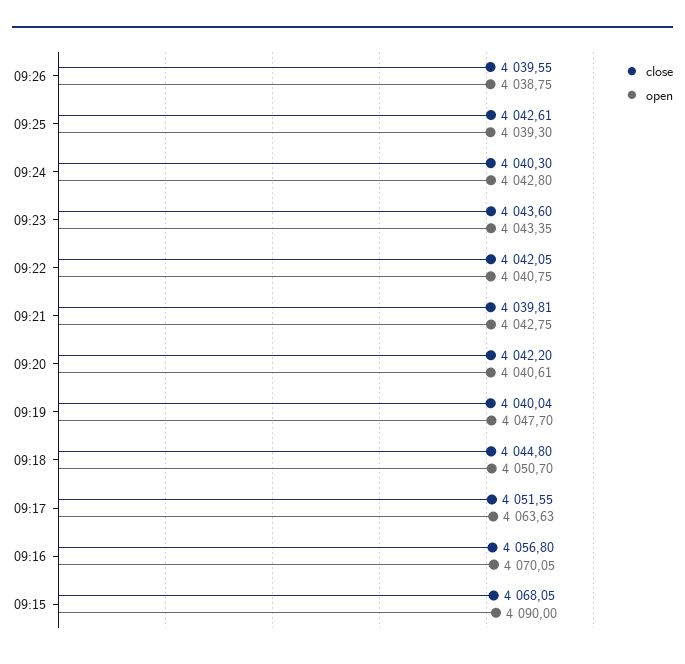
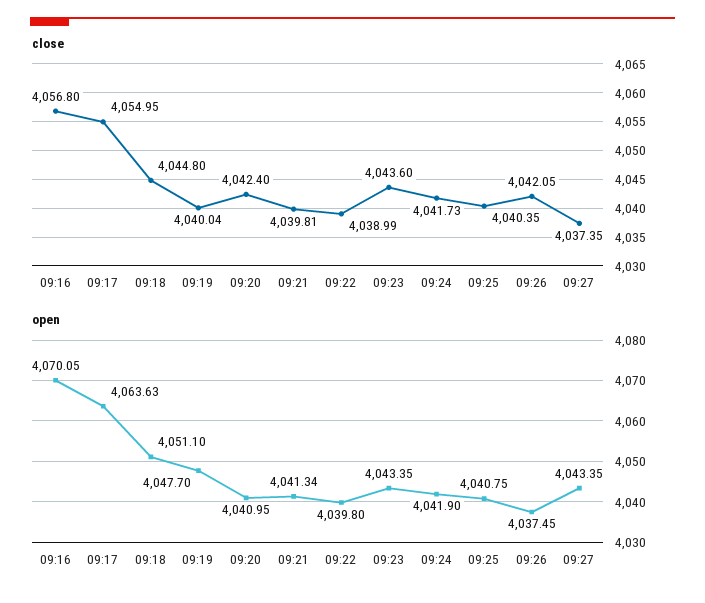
close, 09:26: 4039.55 -> 4042.05
open, 09:26: 4038.75 -> 4037.45
close, 09:25: 4042.61 -> 4040.35
open, 09:25: 4039.3 -> 4040.75
close, 09:24: 4040.3 -> 4041.73
open, 09:24: 4042.8 -> 4041.9
close, 09:22: 4042.05 -> 4038.99
open, 09:22: 4040.75 -> 4039.8
open, 09:21: 4042.75 -> 4041.34
close, 09:20: 4042.2 -> 4042.4
open, 09:20: 4040.61 -> 4040.95
open, 09:18: 4050.7 -> 4051.1
close, 09:17: 4051.55 -> 4054.95
close, 09:15: 4068.05 -> none
open, 09:15: 4090 -> none
close, 09:27: none -> 4037.35
open, 09:27: none -> 4043.35

